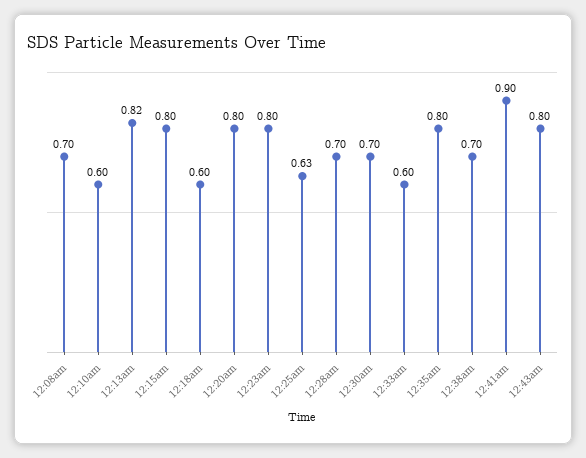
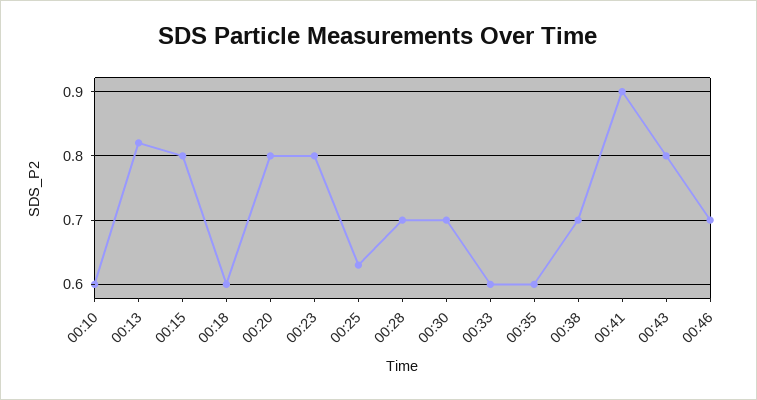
12:08am: 0.7 -> none
12:35am: 0.8 -> 0.6
00:46: none -> 0.7

